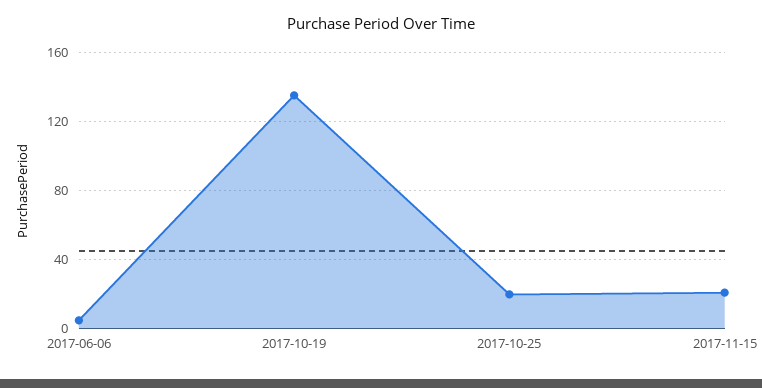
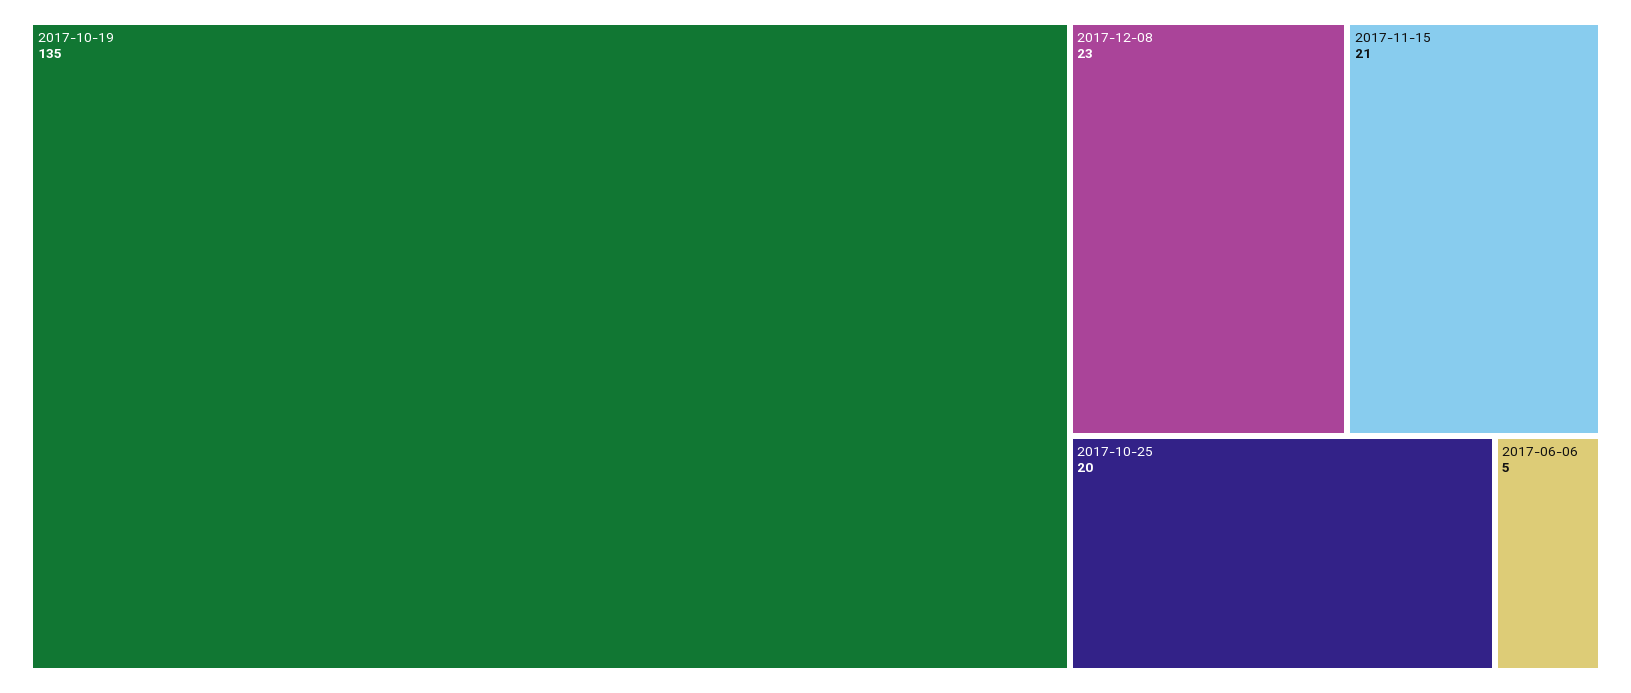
2017-12-08: none -> 23

